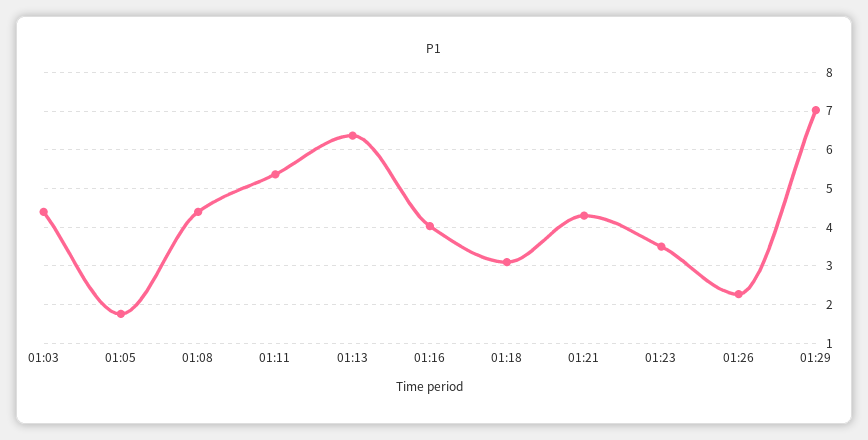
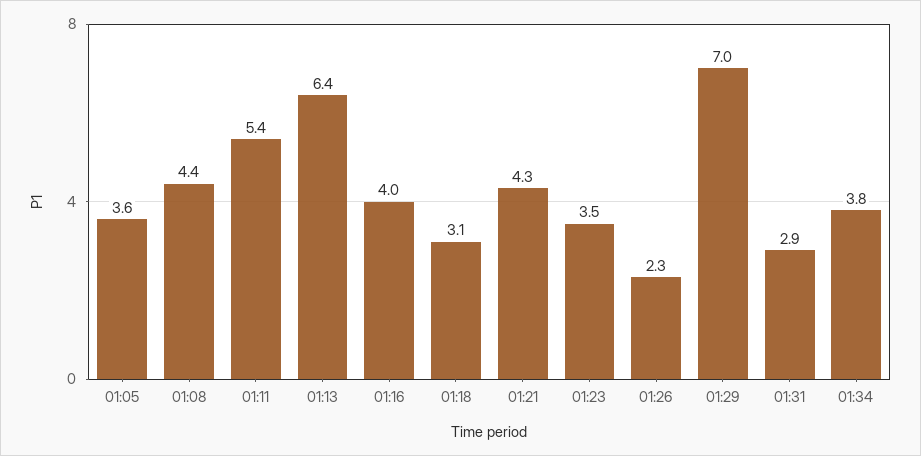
01:03: 4.4 -> none
01:05: 1.8 -> 3.6
01:31: none -> 2.9
01:34: none -> 3.8

